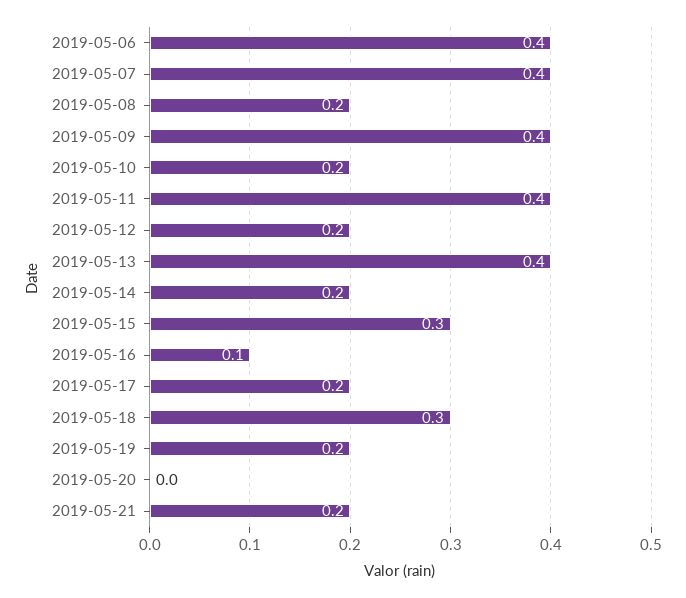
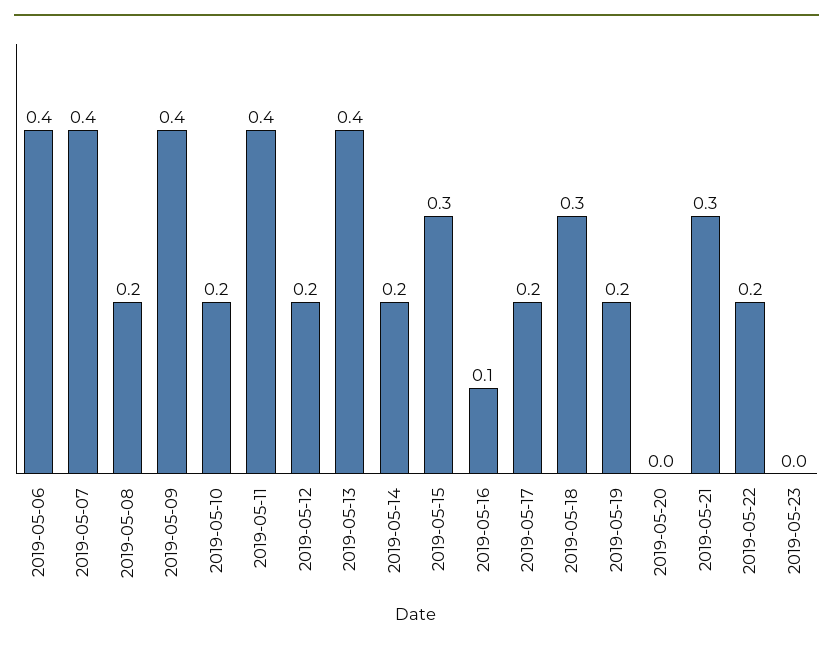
2019-05-21: 0.2 -> 0.3
2019-05-22: none -> 0.2
2019-05-23: none -> 0

